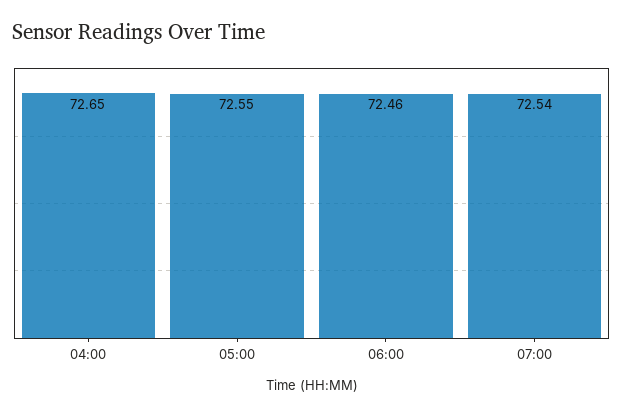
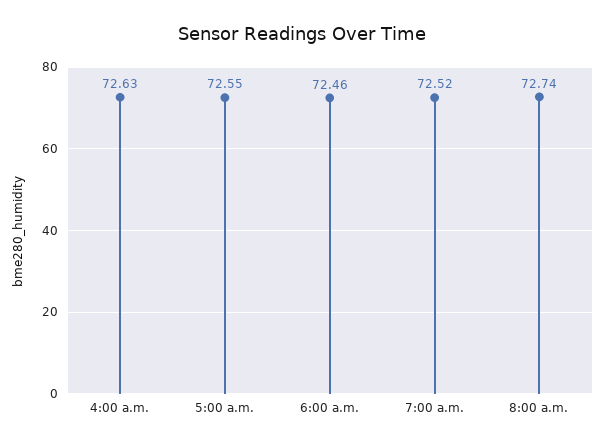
04:00: 72.65 -> 72.63
07:00: 72.54 -> 72.52
8:00 a.m.: none -> 72.74

